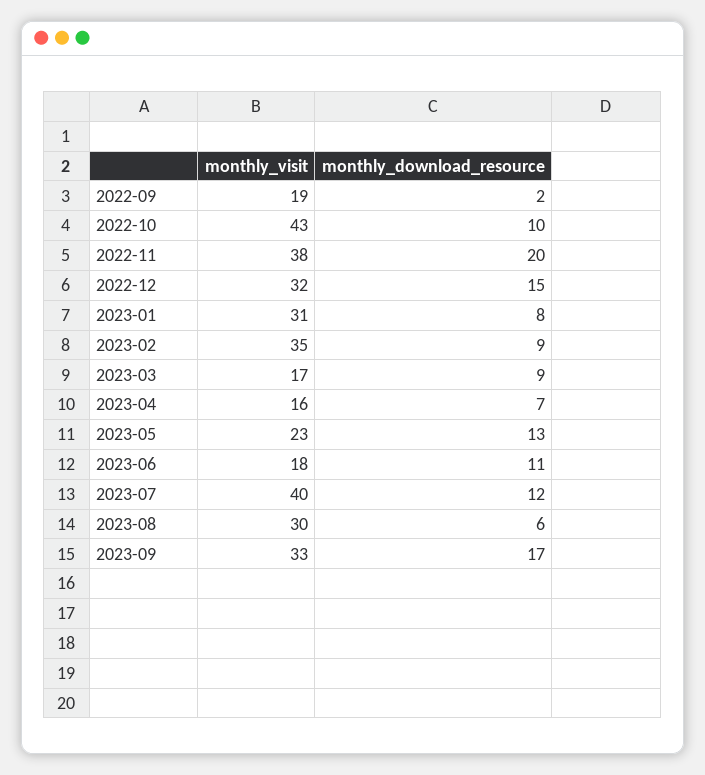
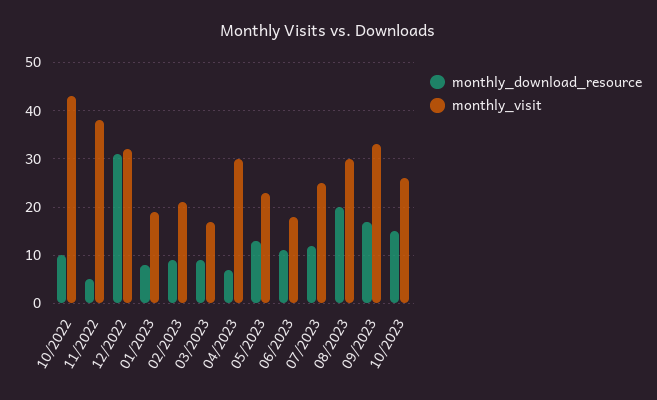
monthly_visit, 2022-09: 19 -> none
monthly_download_resource, 2022-09: 2 -> none
monthly_download_resource, 2022-11: 20 -> 5
monthly_download_resource, 2022-12: 15 -> 30
monthly_visit, 2023-01: 31 -> 20
monthly_visit, 2023-02: 35 -> 20
monthly_visit, 2023-04: 16 -> 30
monthly_visit, 2023-07: 40 -> 25
monthly_download_resource, 2023-08: 6 -> 20
monthly_download_resource, 10/2023: none -> 15
monthly_visit, 10/2023: none -> 25

